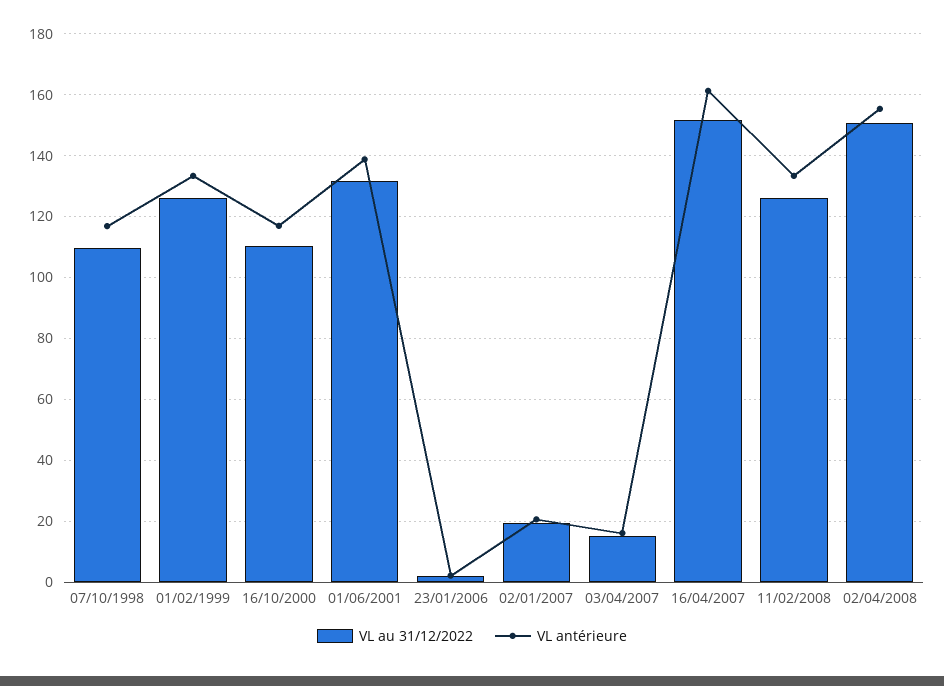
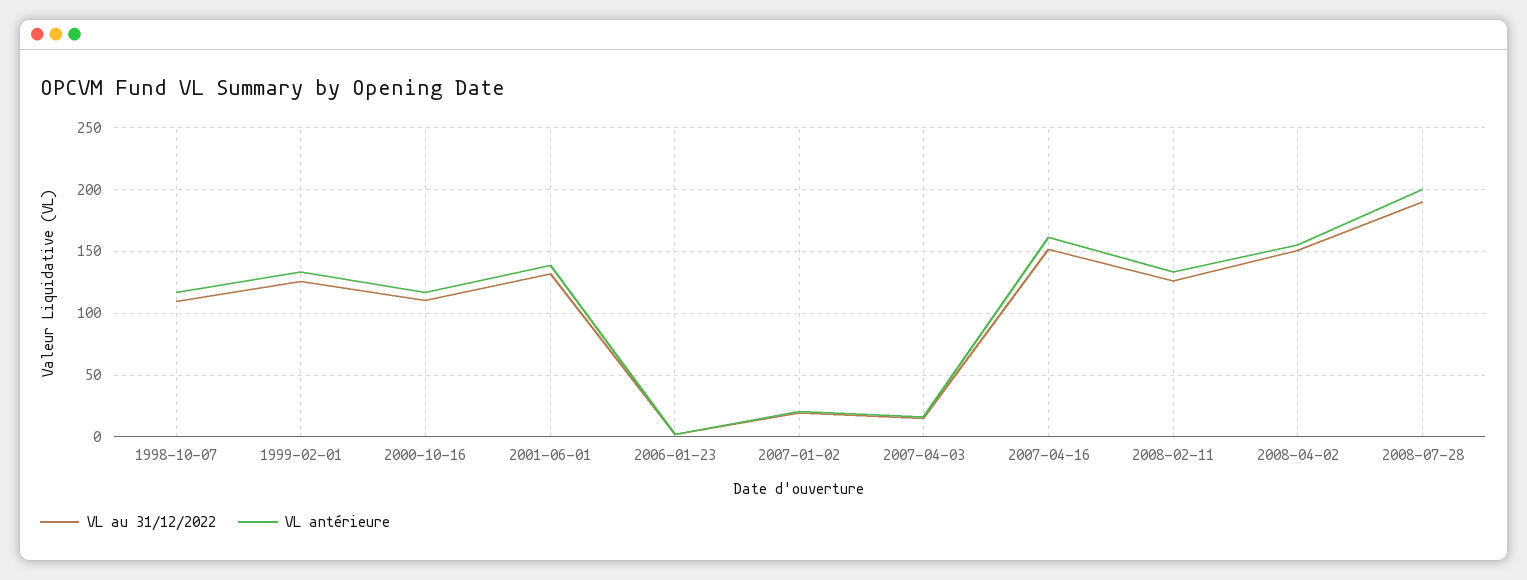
VL au 31/12/2022, 2008-07-28: none -> 190
VL antérieure, 2008-07-28: none -> 200

